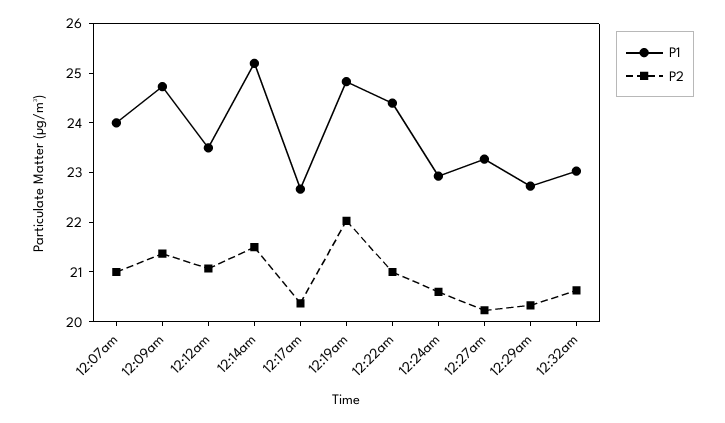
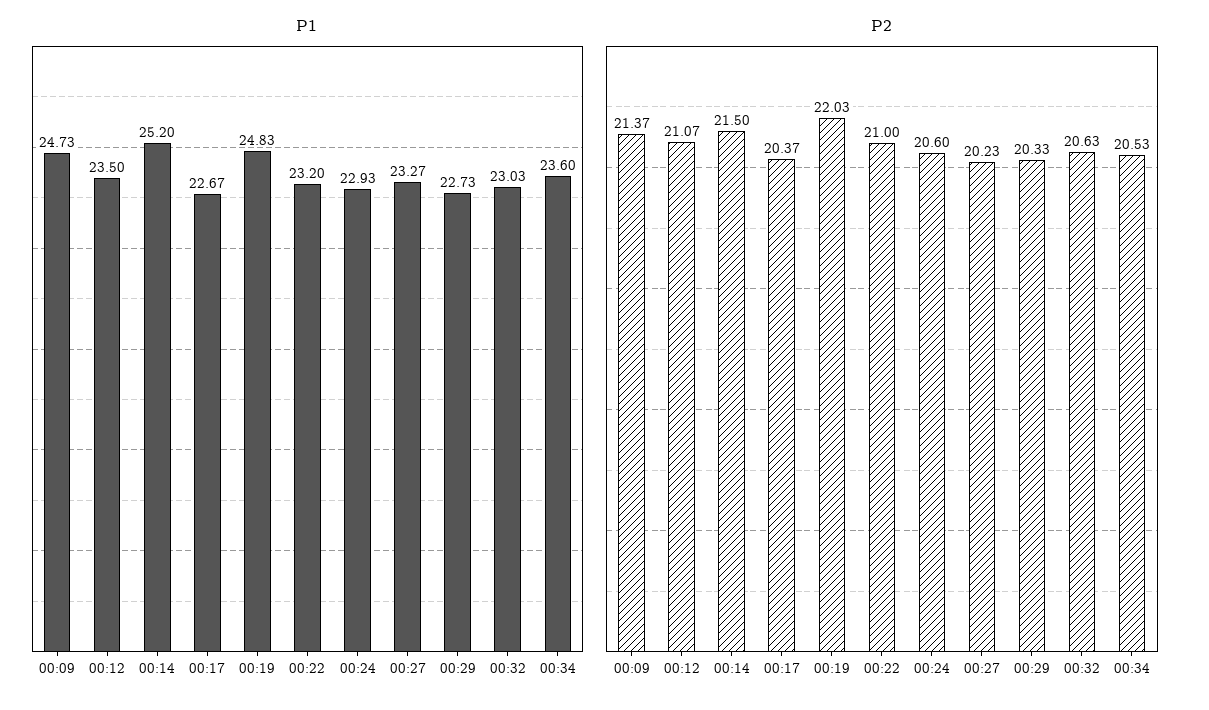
P1, 12:07am: 24 -> none
P2, 12:07am: 21 -> none
P1, 12:22am: 24.4 -> 23.2
P1, 00:34: none -> 23.6
P2, 00:34: none -> 20.53

